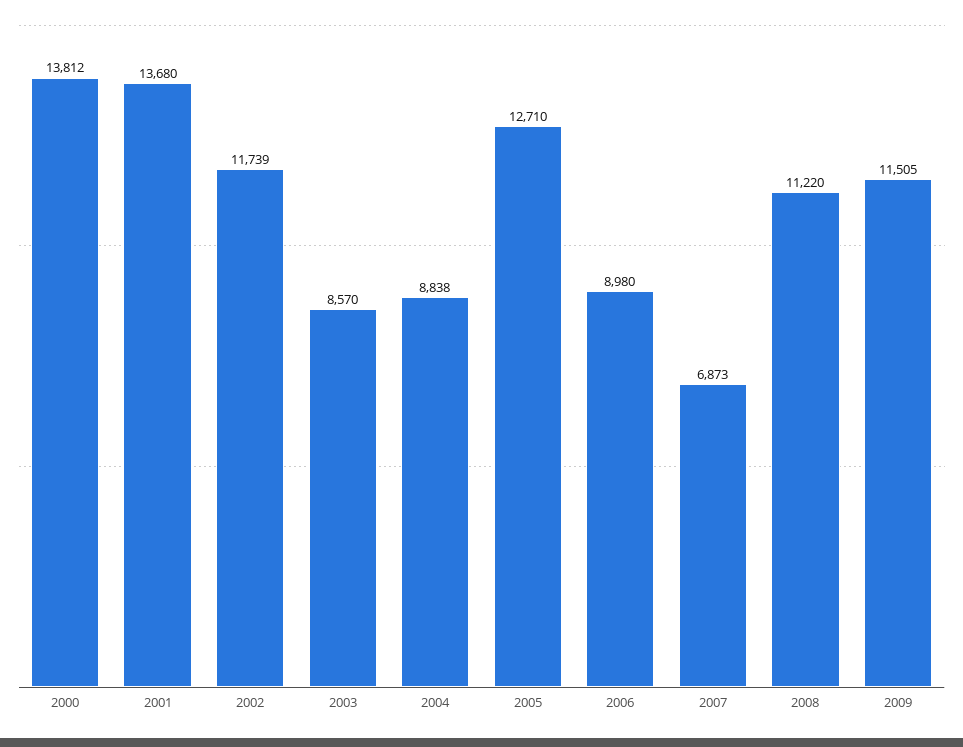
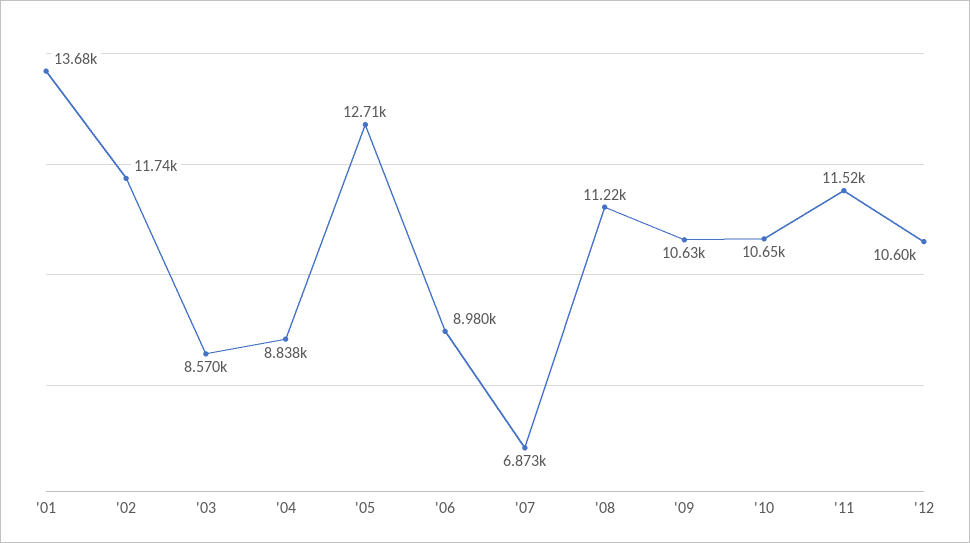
2000: 13812 -> none
2009: 11505 -> 10630
'10: none -> 10650
'11: none -> 11520
'12: none -> 10600

